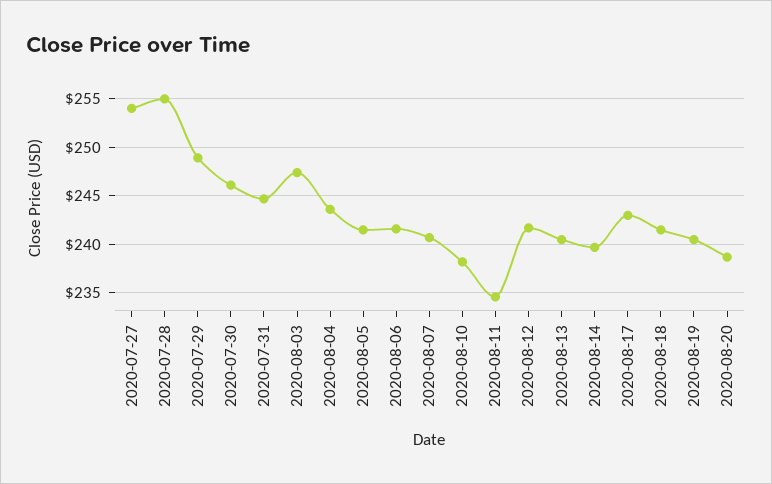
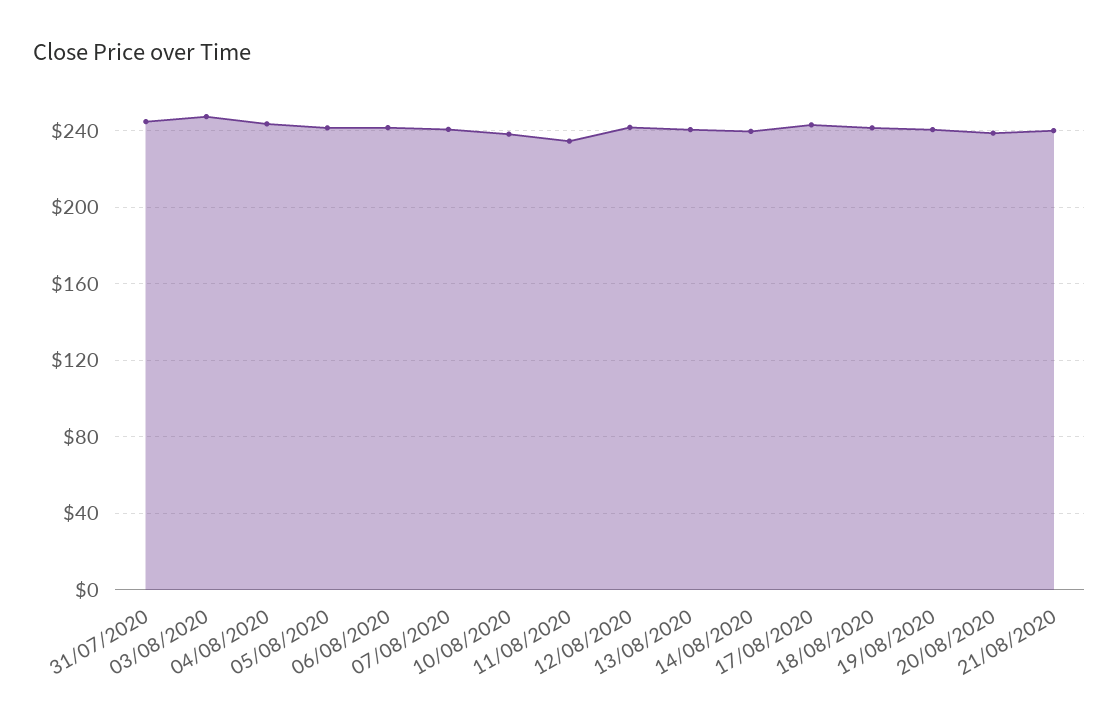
2020-07-27: 254 -> none
2020-07-28: 255 -> none
2020-07-29: 249 -> none
2020-07-30: 246 -> none
21/08/2020: none -> 240

